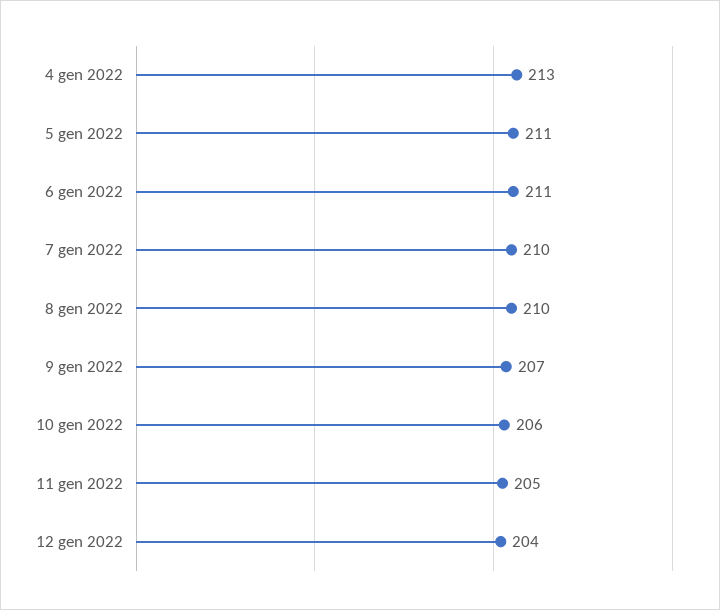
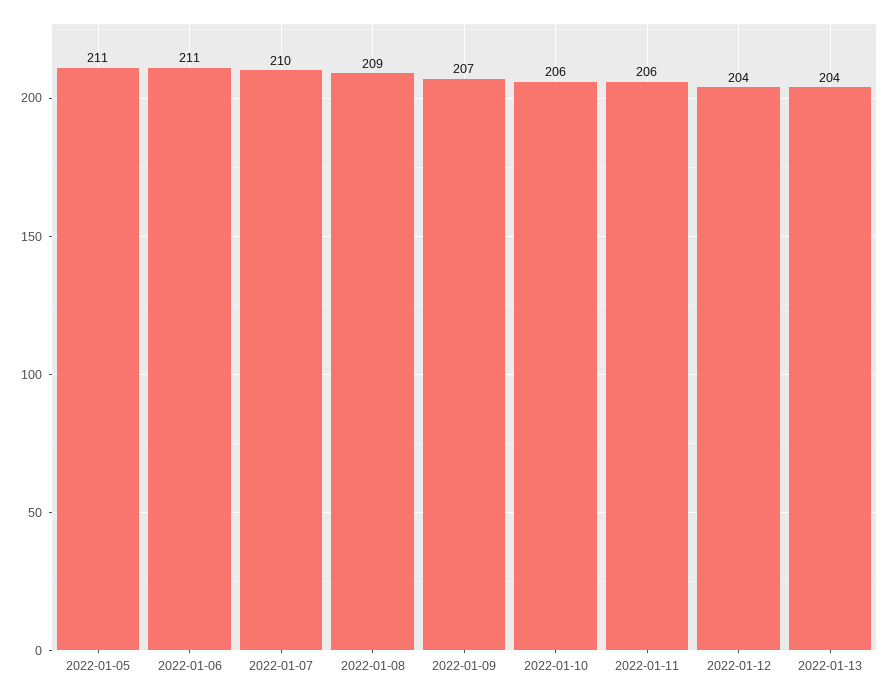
4 gen 2022: 213 -> none
8 gen 2022: 210 -> 209
11 gen 2022: 205 -> 206
2022-01-13: none -> 204

